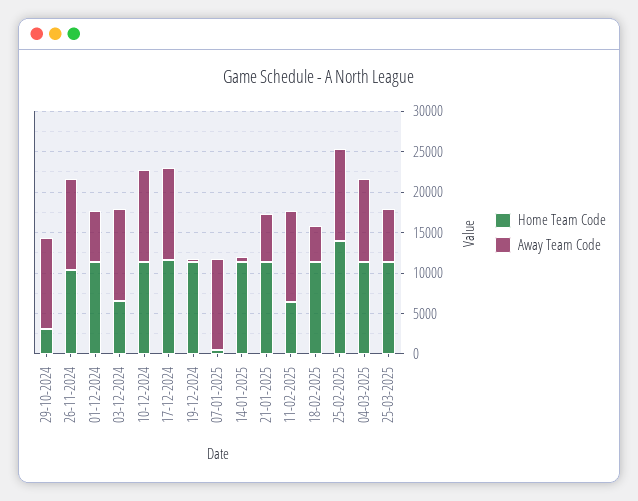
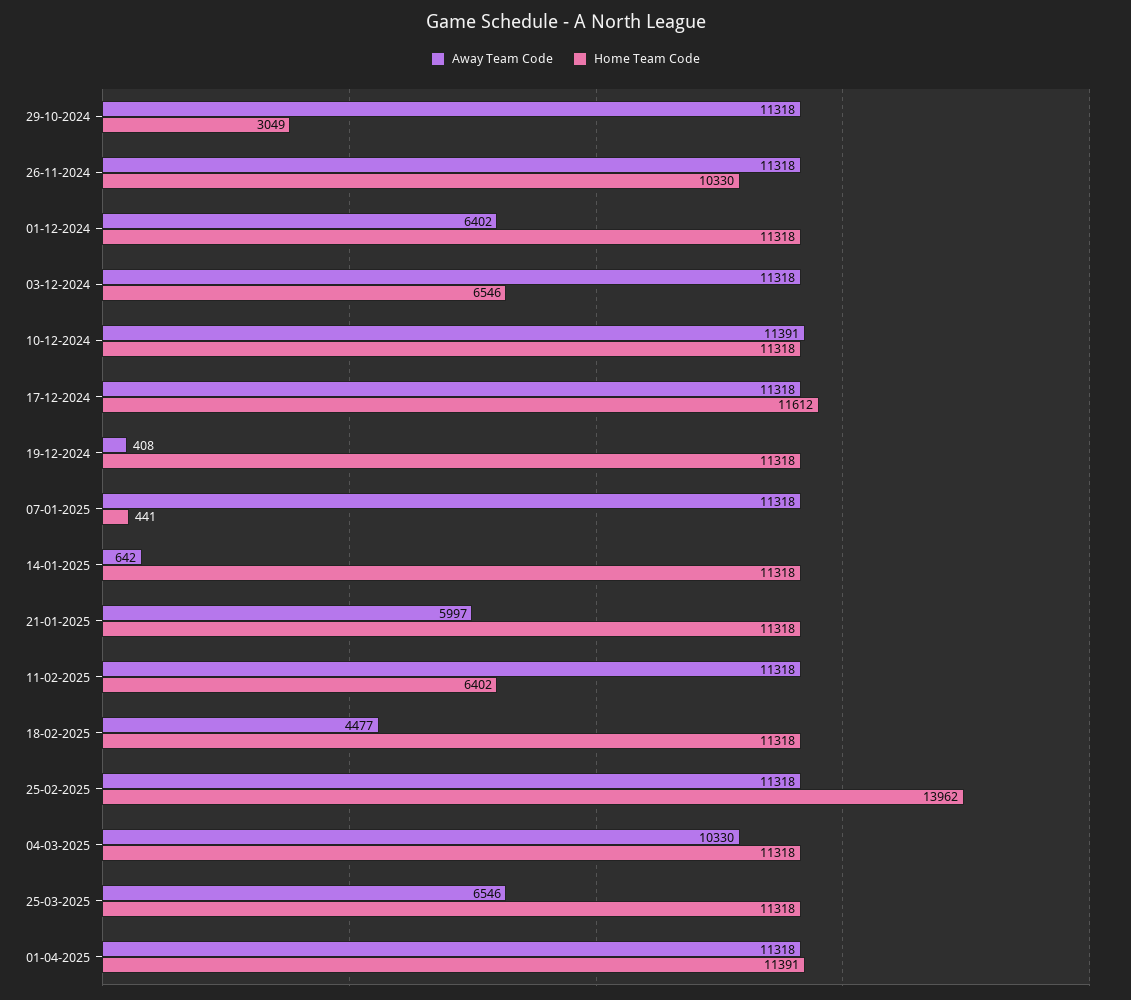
Away Team Code, 01-04-2025: none -> 11318
Home Team Code, 01-04-2025: none -> 11391

